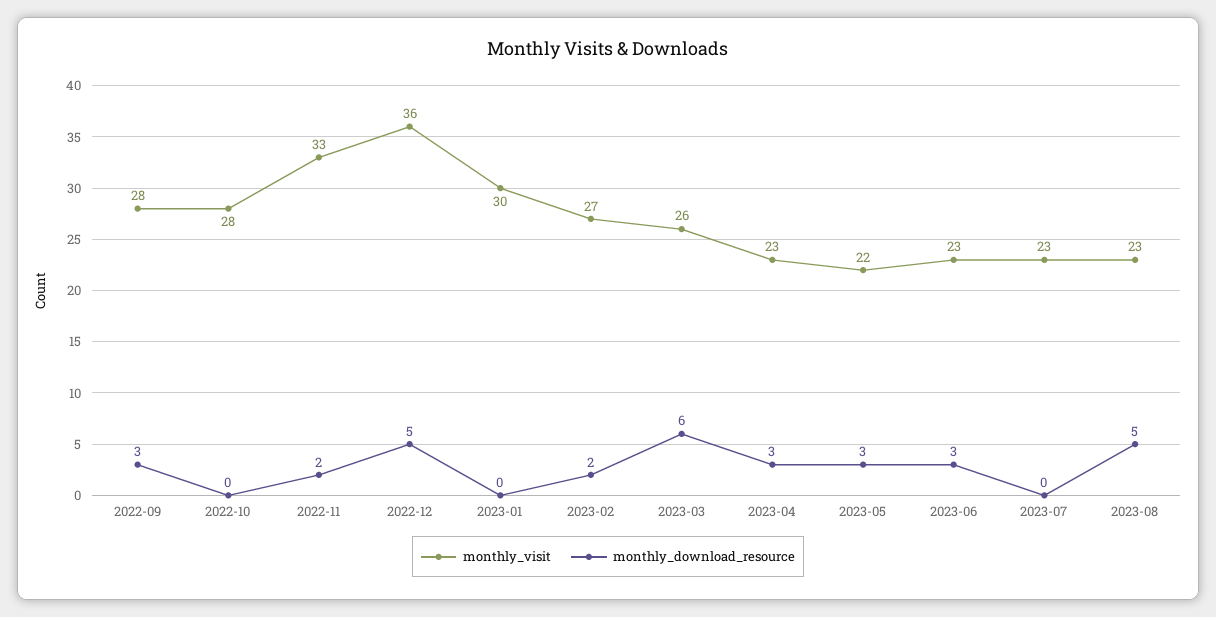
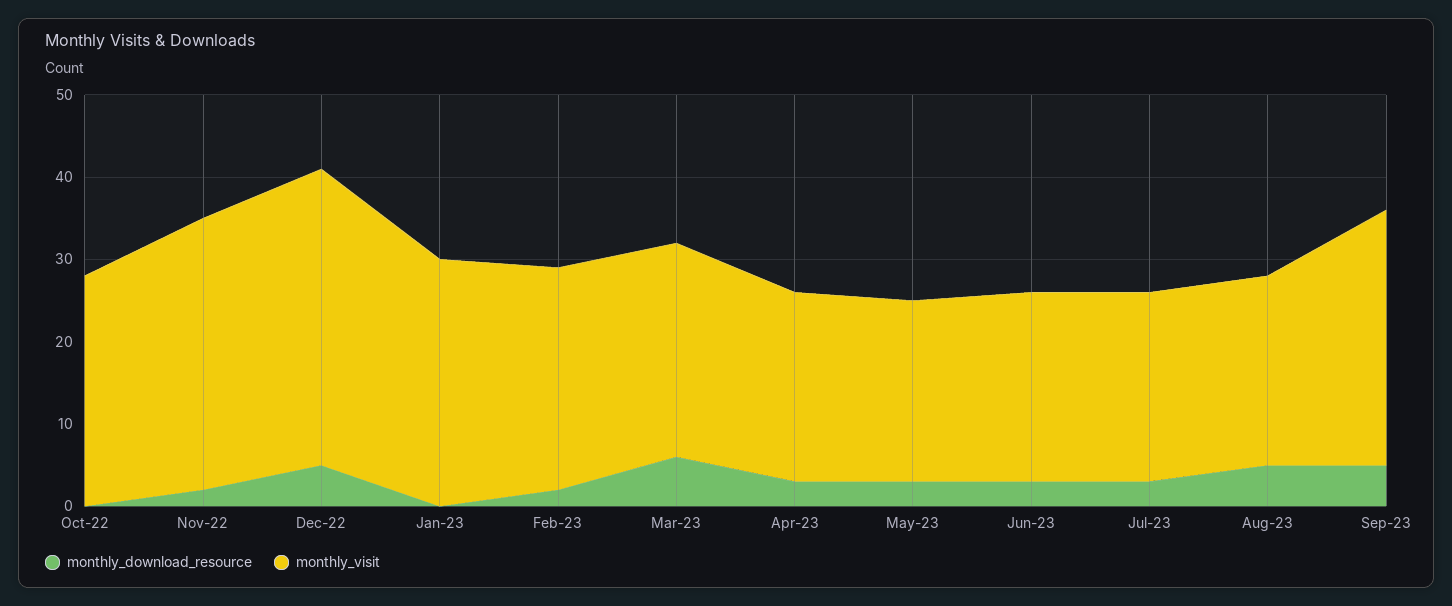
monthly_visit, 2022-09: 28 -> none
monthly_download_resource, 2022-09: 3 -> none
monthly_download_resource, 2023-07: 0 -> 3
monthly_download_resource, Sep-23: none -> 5
monthly_visit, Sep-23: none -> 31

